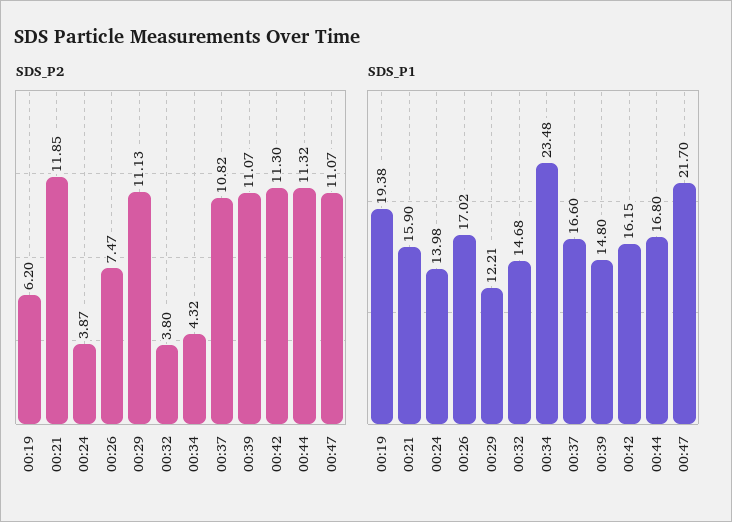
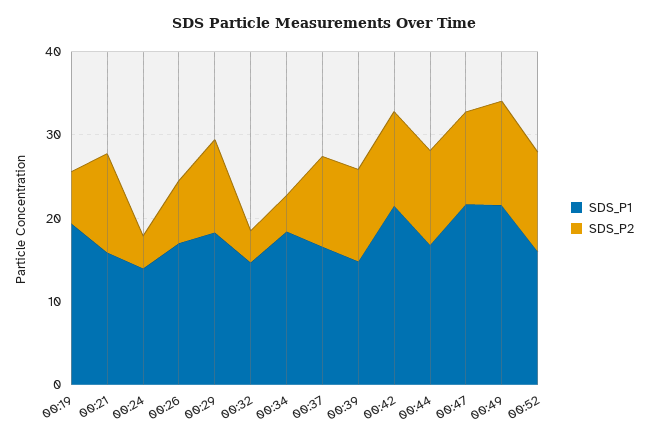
SDS_P1, 00:29: 12.21 -> 18
SDS_P1, 00:34: 23.48 -> 18
SDS_P1, 00:42: 16.15 -> 22
SDS_P1, 00:49: none -> 22
SDS_P2, 00:49: none -> 12
SDS_P1, 00:52: none -> 16
SDS_P2, 00:52: none -> 12

